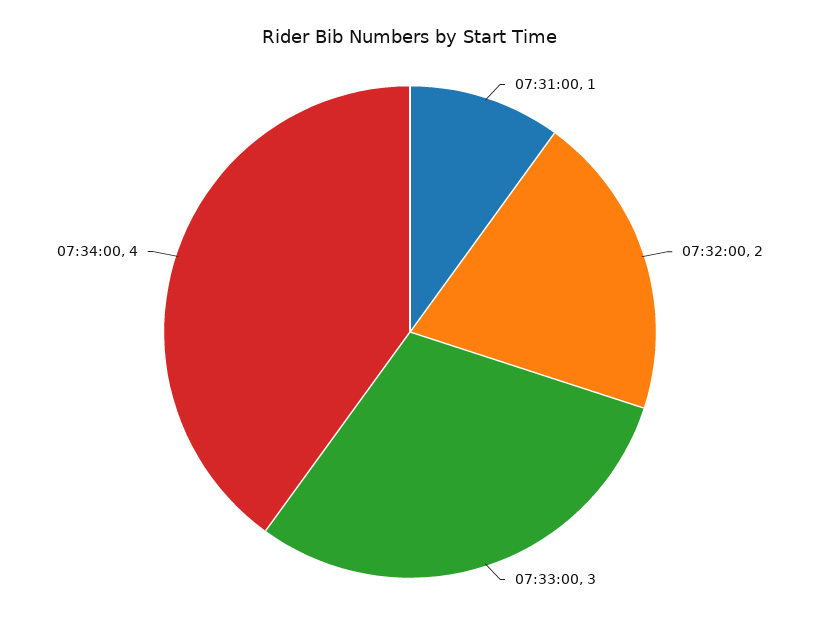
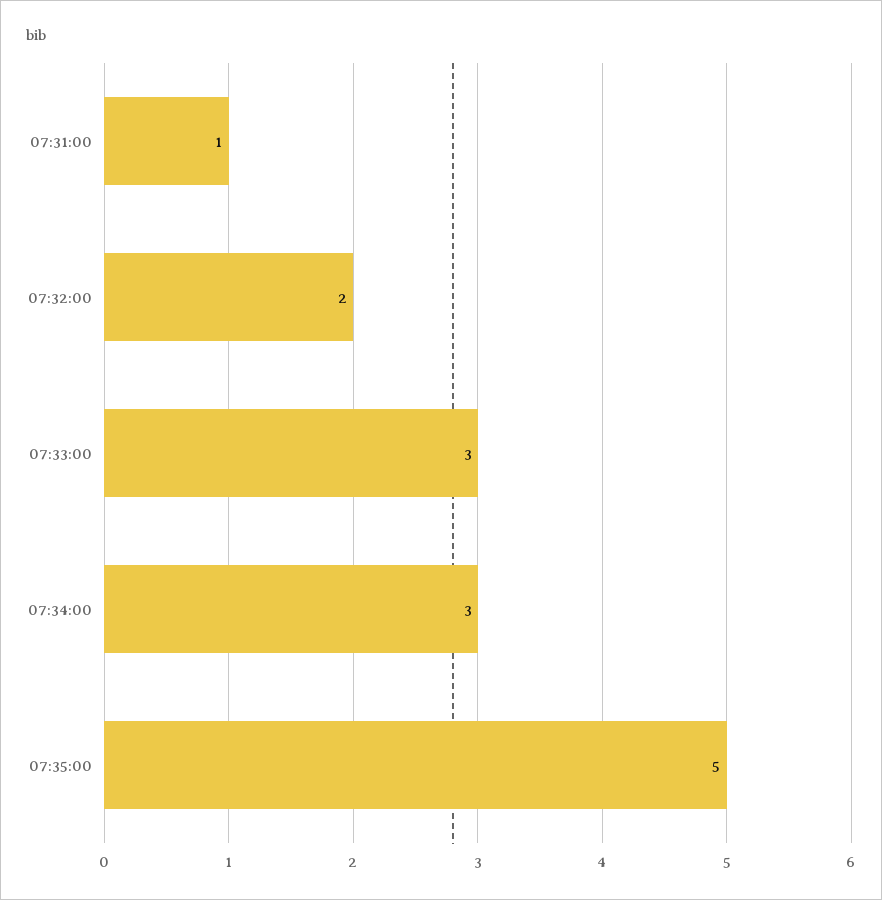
07:34:00: 4 -> 3
07:35:00: none -> 5

